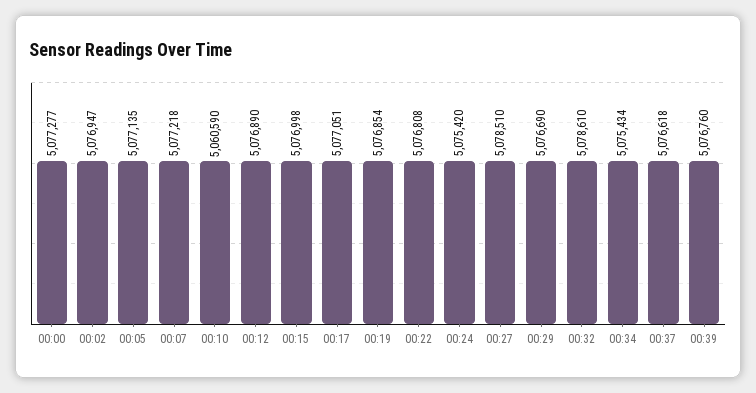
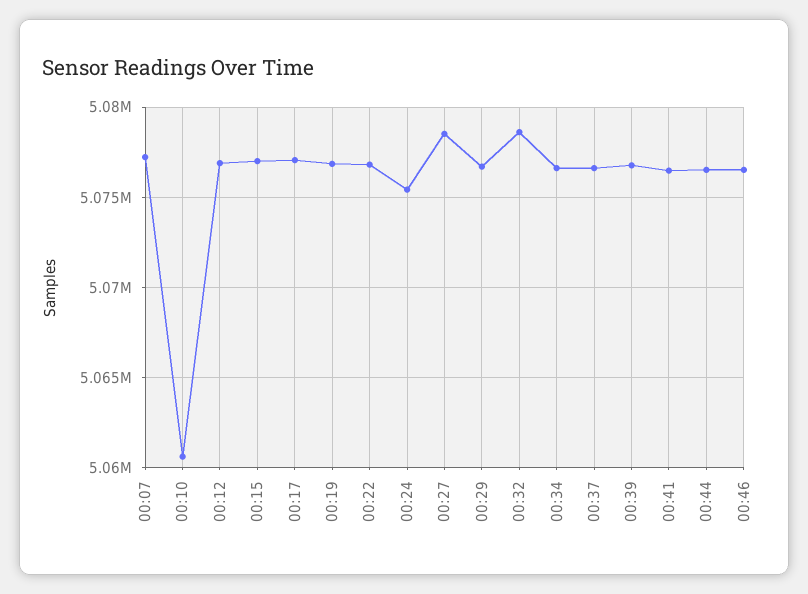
00:00: 5077277 -> none
00:02: 5076947 -> none
00:05: 5077135 -> none
00:34: 5075434 -> 5076500
00:41: none -> 5076500
00:44: none -> 5076500
00:46: none -> 5076500

